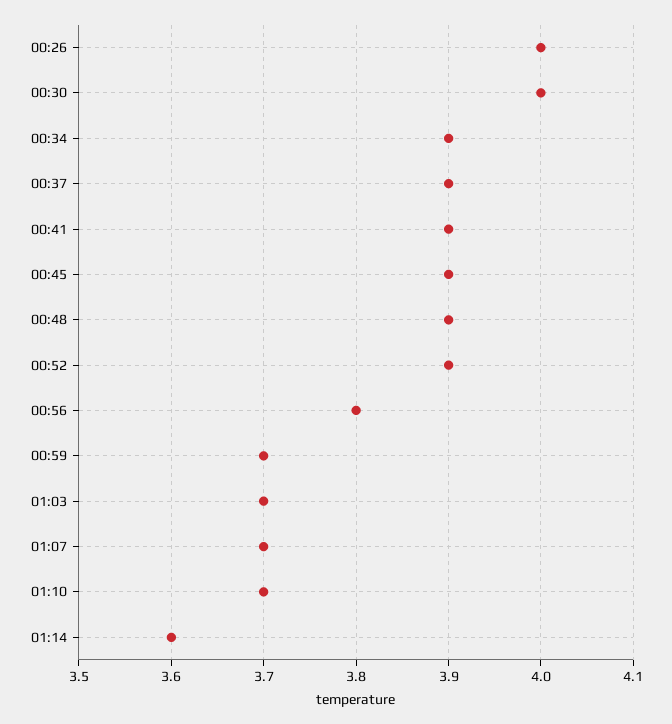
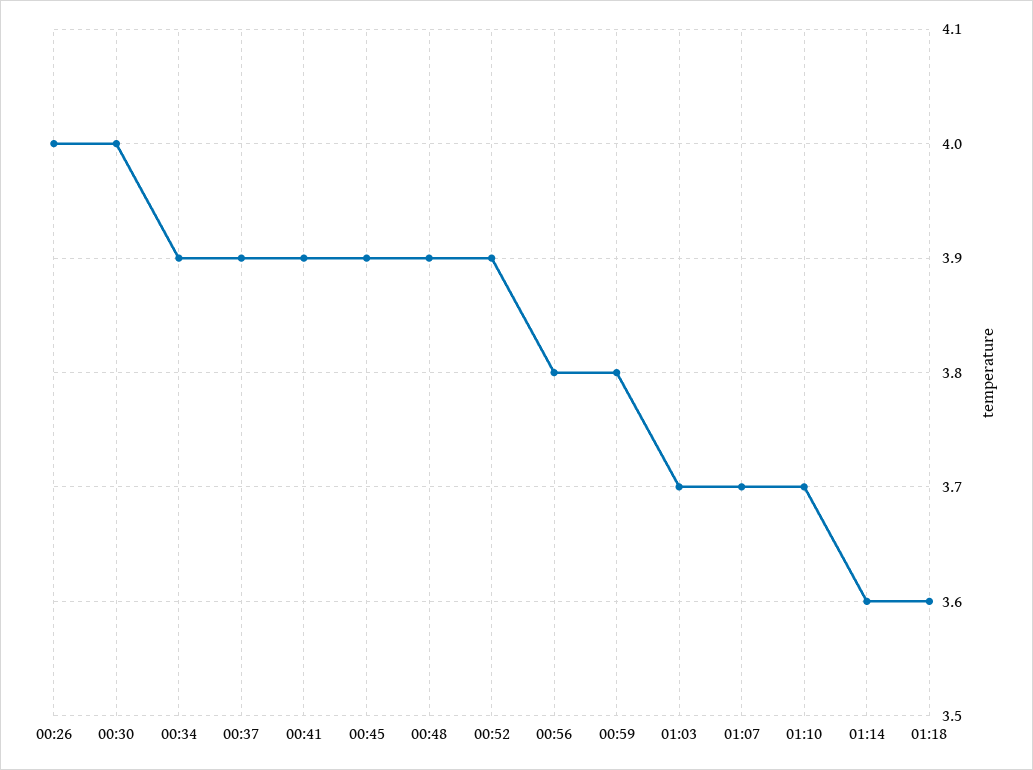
00:59: 3.7 -> 3.8
01:18: none -> 3.6

